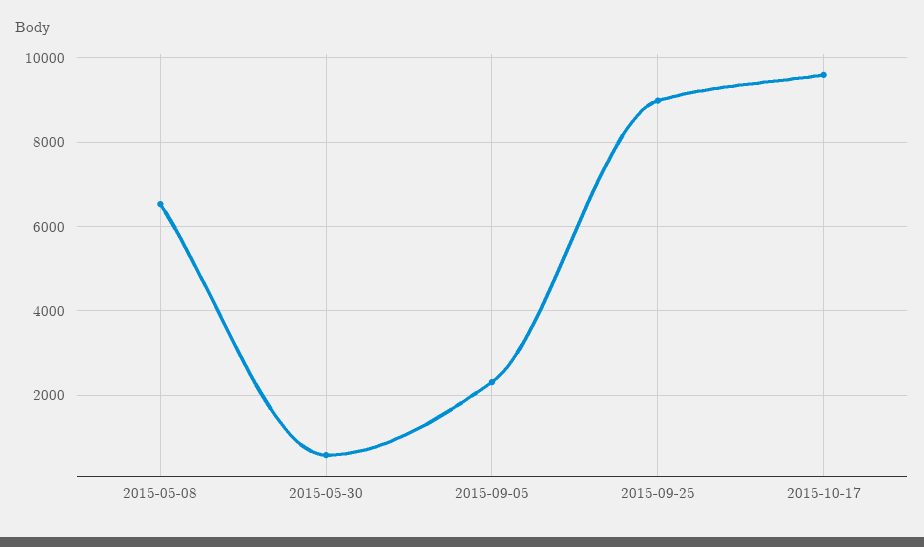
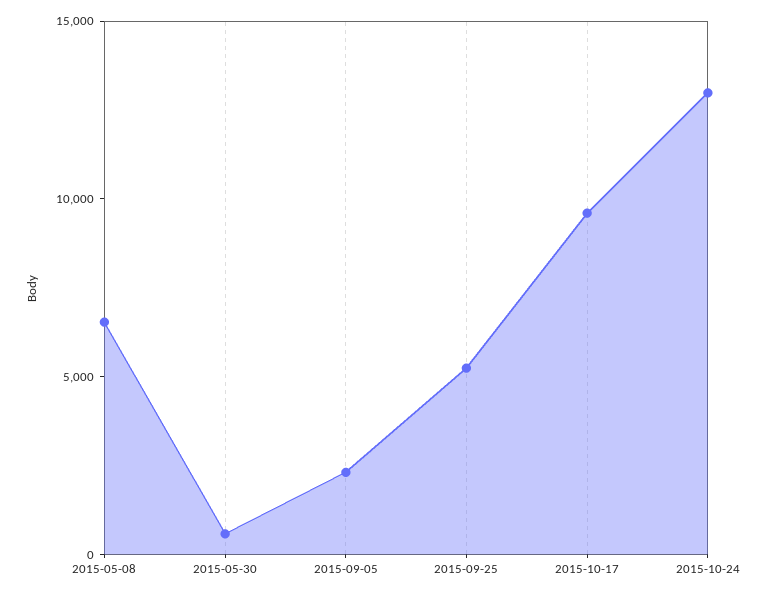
2015-09-25: 9000 -> 5000
2015-10-24: none -> 13000

